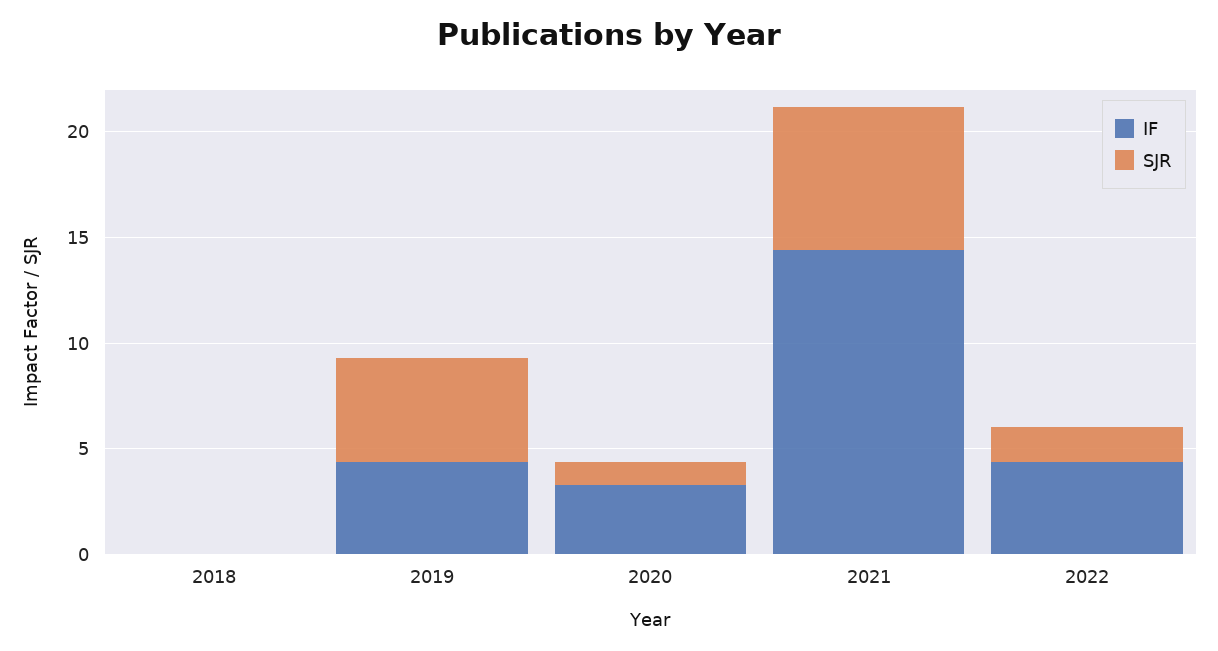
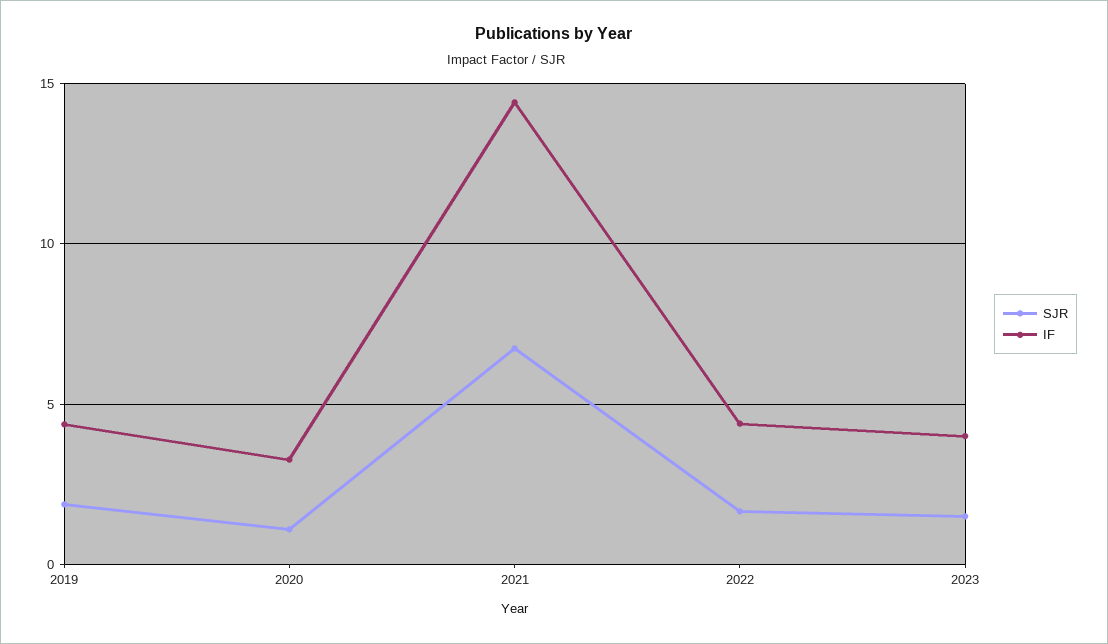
IF, 2018: 0 -> none
SJR, 2018: 0 -> none
SJR, 2019: 5 -> 2
SJR, 2023: none -> 1.5
IF, 2023: none -> 4

